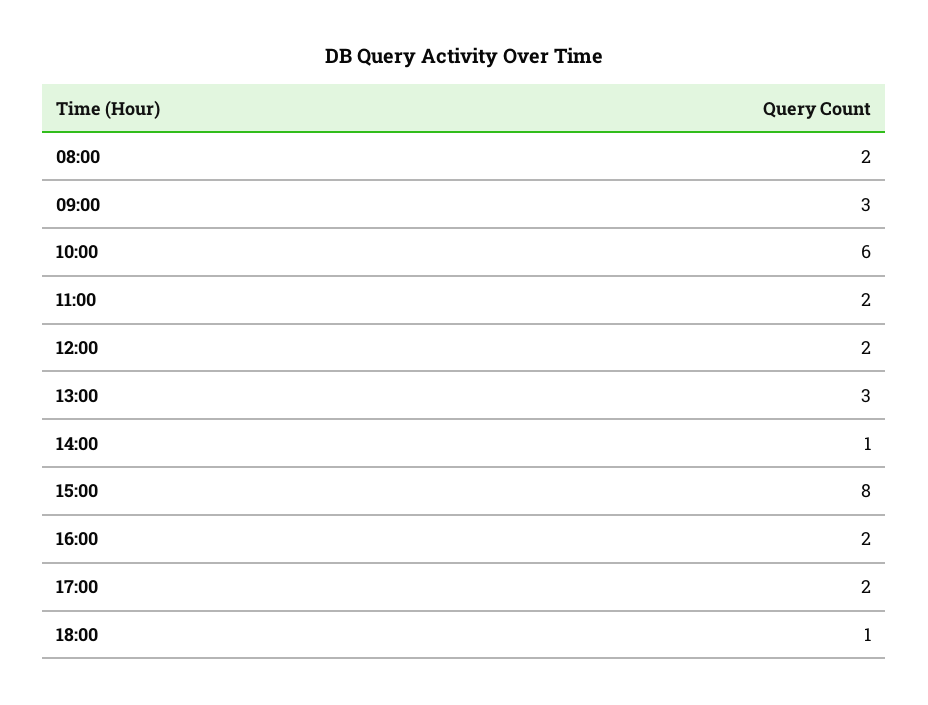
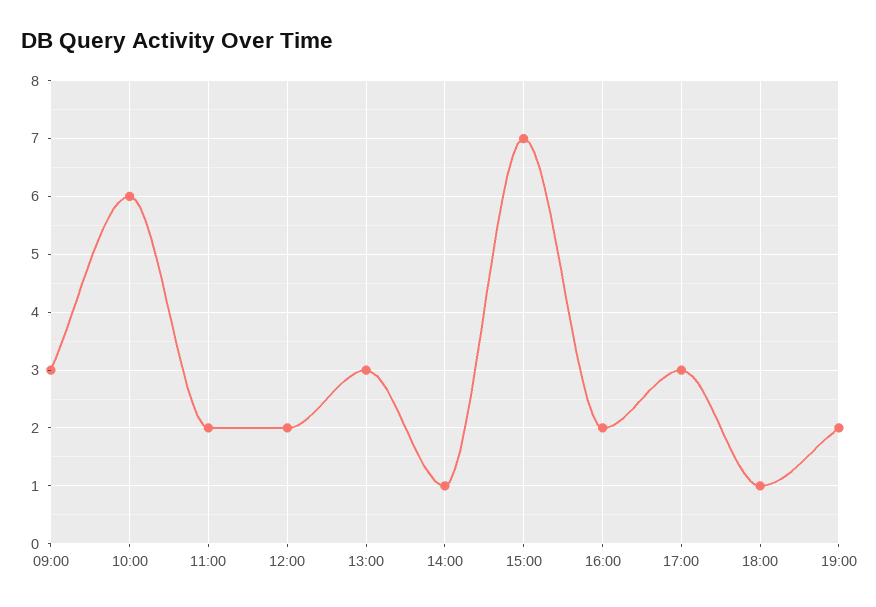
08:00: 2 -> none
15:00: 8 -> 7
17:00: 2 -> 3
19:00: none -> 2

